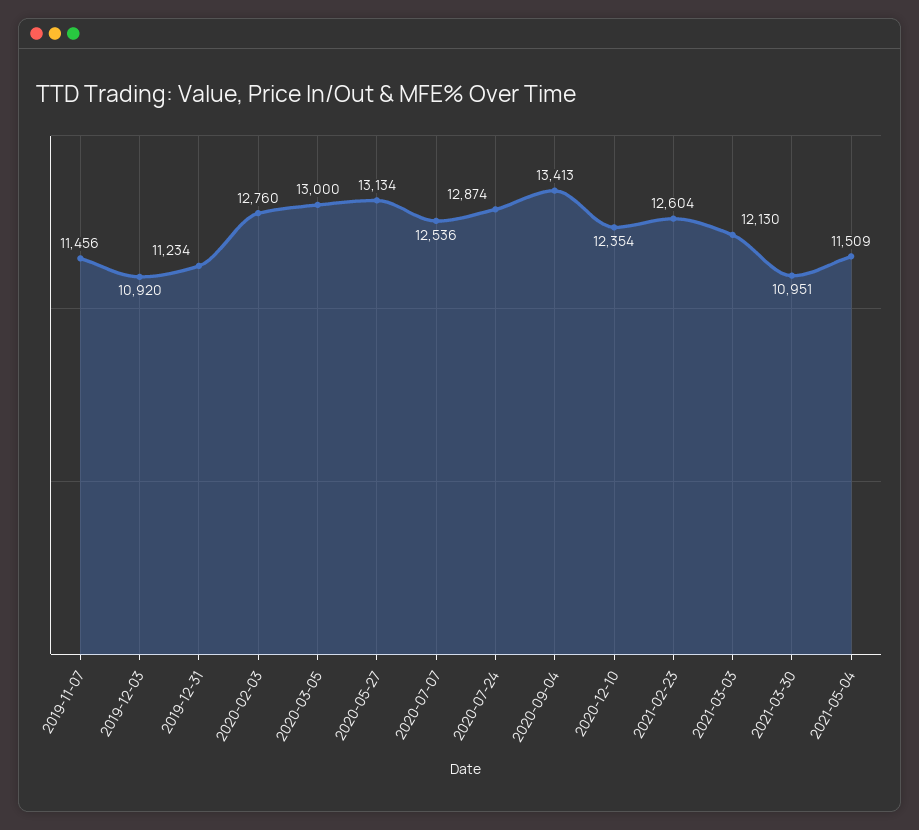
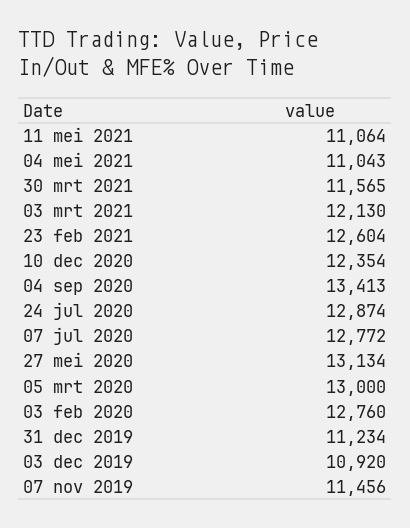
2020-07-07: 12536 -> 12772
2021-03-30: 10951 -> 11565
2021-05-04: 11509 -> 11043
11 mei 2021: none -> 11064

